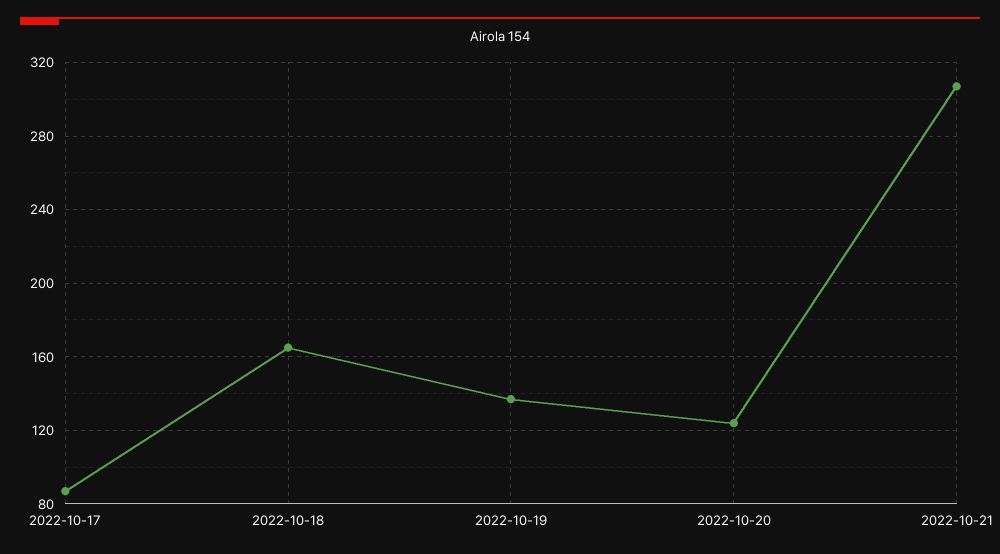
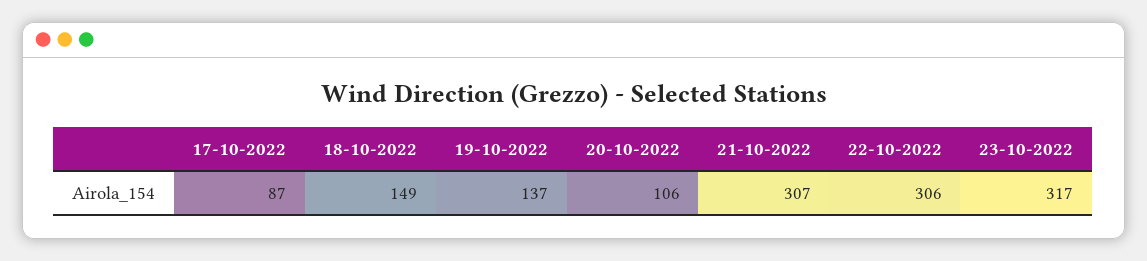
2022-10-18: 165 -> 149
2022-10-20: 125 -> 106
22-10-2022: none -> 306
23-10-2022: none -> 317

